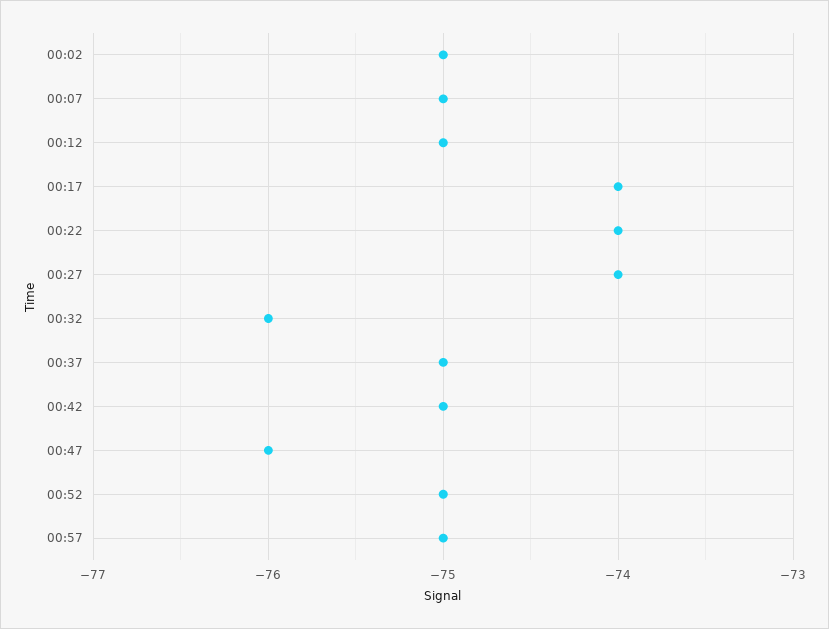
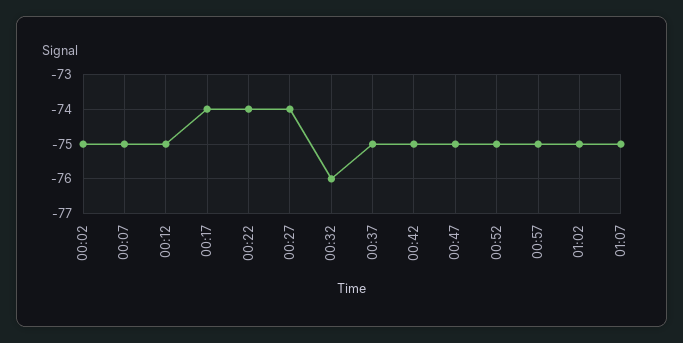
00:47: -76 -> -75
01:02: none -> -75
01:07: none -> -75

